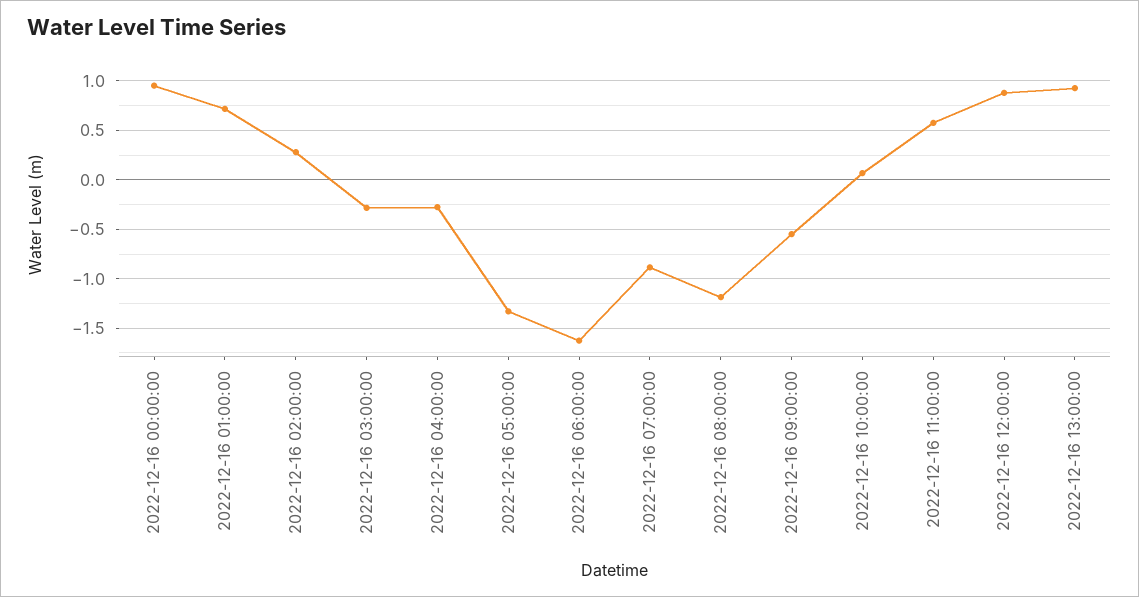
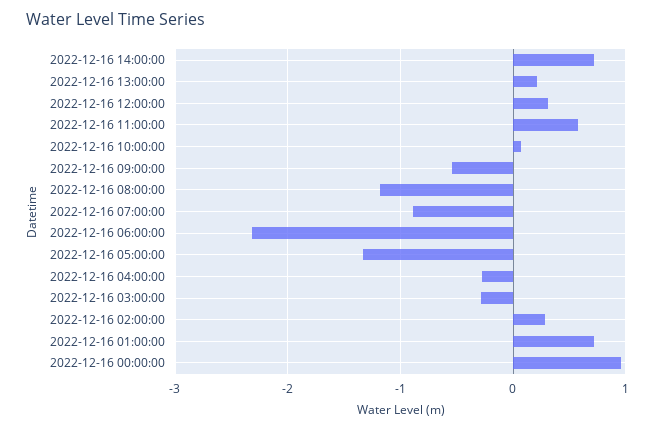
2022-12-16 06:00:00: -1.6 -> -2.3
2022-12-16 12:00:00: 0.9 -> 0.3
2022-12-16 13:00:00: 0.9 -> 0.2
2022-12-16 14:00:00: none -> 0.7

